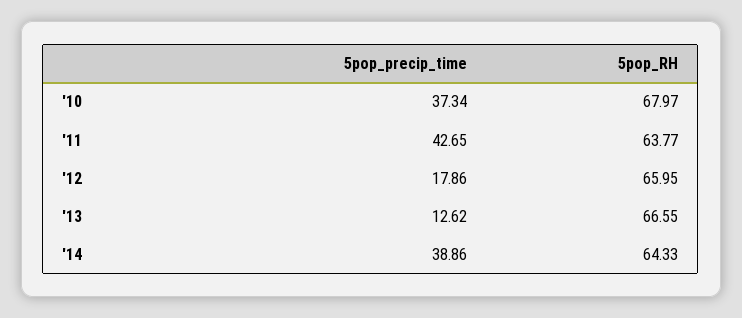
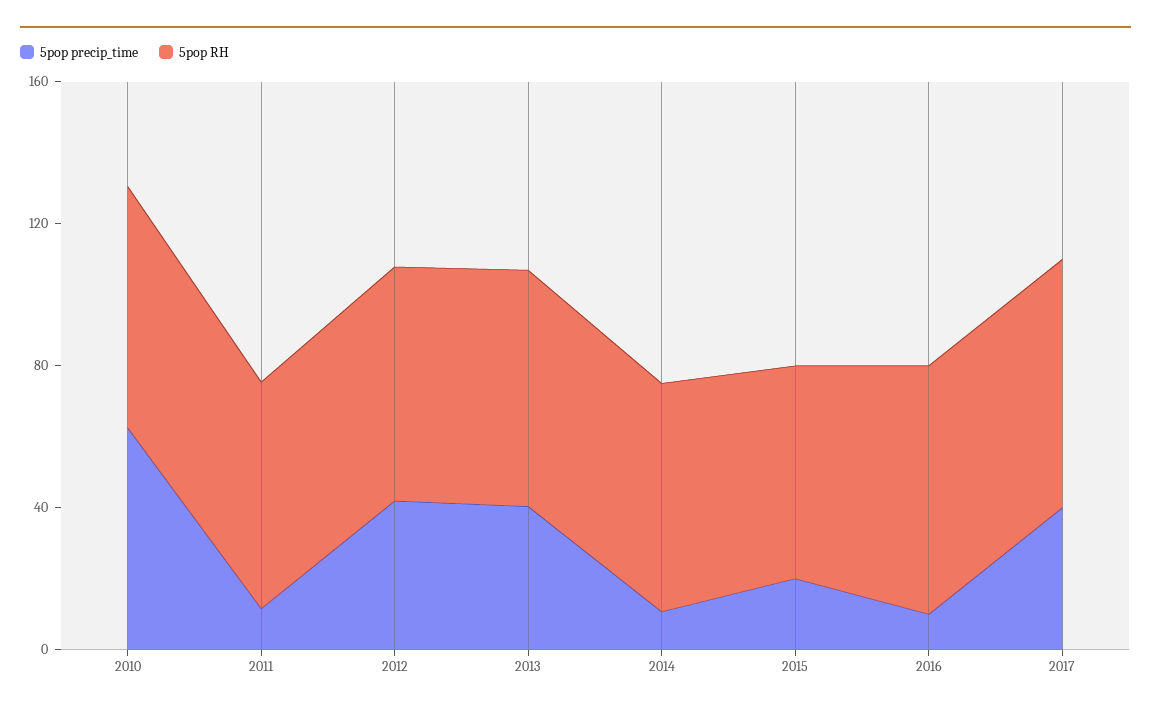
5pop_precip_time, '10: 37.34 -> 60
5pop_precip_time, '11: 42.65 -> 10
5pop_precip_time, '12: 17.86 -> 40
5pop_precip_time, '13: 12.62 -> 40
5pop_precip_time, '14: 38.86 -> 10
5pop_precip_time, 2015: none -> 20
5pop_RH, 2015: none -> 60
5pop_precip_time, 2016: none -> 10
5pop_RH, 2016: none -> 70
5pop_precip_time, 2017: none -> 40
5pop_RH, 2017: none -> 70

